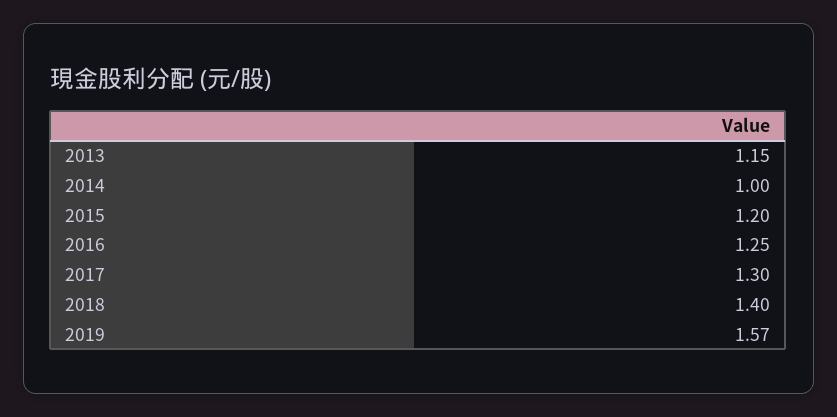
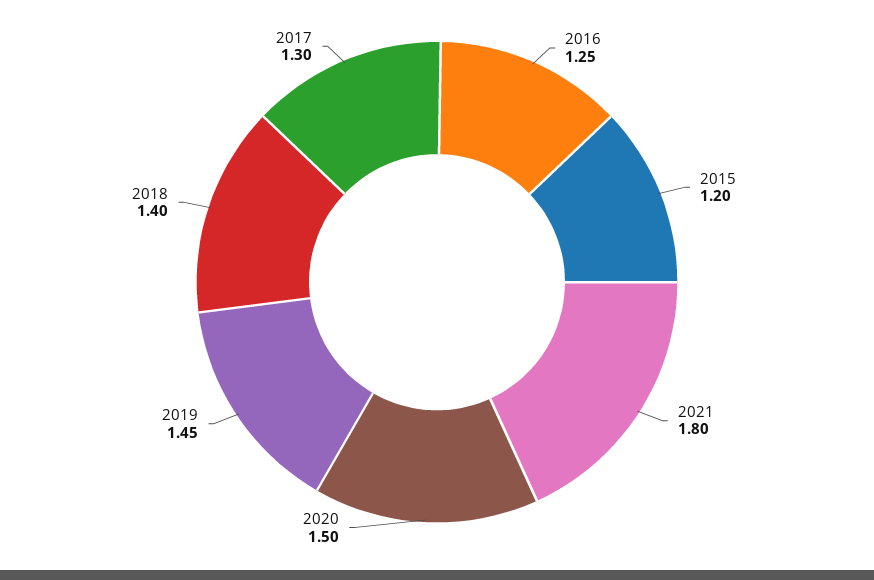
2013: 1.15 -> none
2014: 1 -> none
2019: 1.57 -> 1.45
2021: none -> 1.8
2020: none -> 1.5

